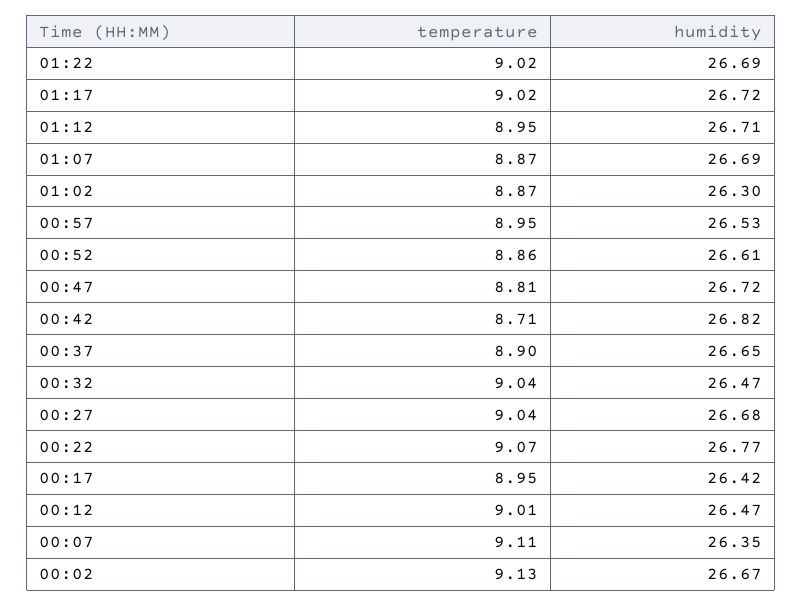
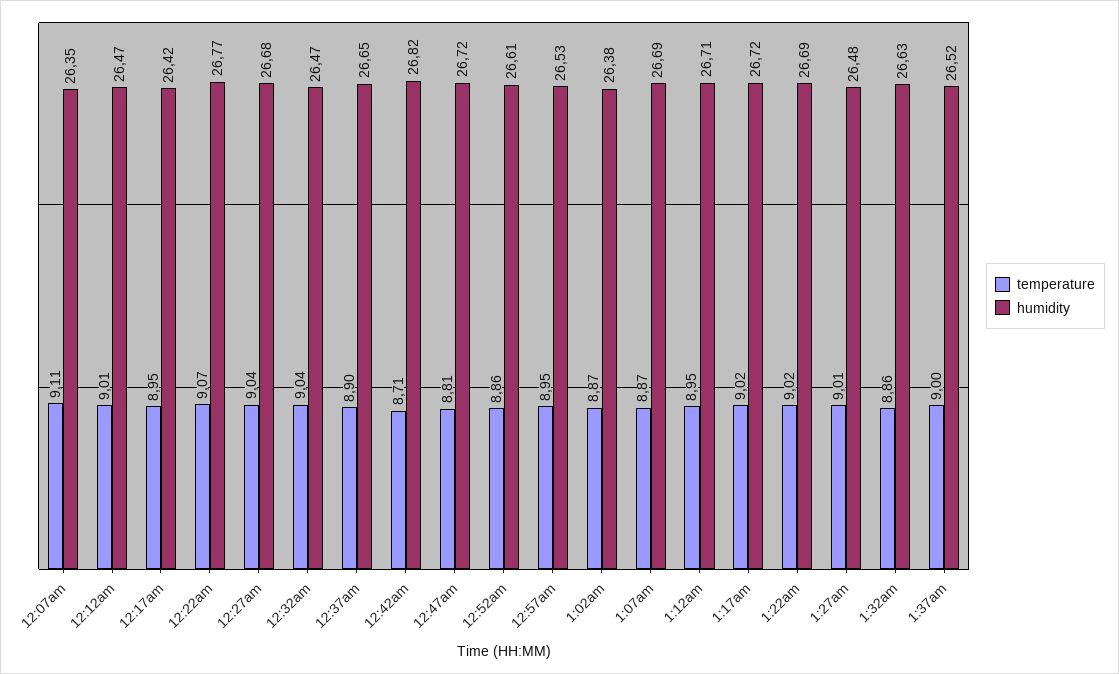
humidity, 01:02: 26.3 -> 26.38
temperature, 00:02: 9.13 -> none
humidity, 00:02: 26.67 -> none
temperature, 1:27am: none -> 9.01
humidity, 1:27am: none -> 26.48
temperature, 1:32am: none -> 8.86
humidity, 1:32am: none -> 26.63
temperature, 1:37am: none -> 9
humidity, 1:37am: none -> 26.52

